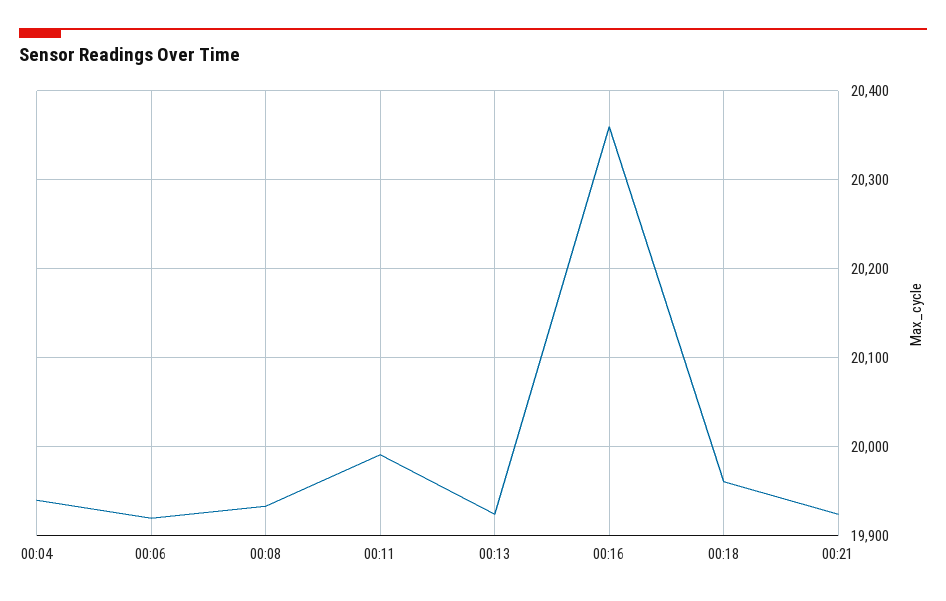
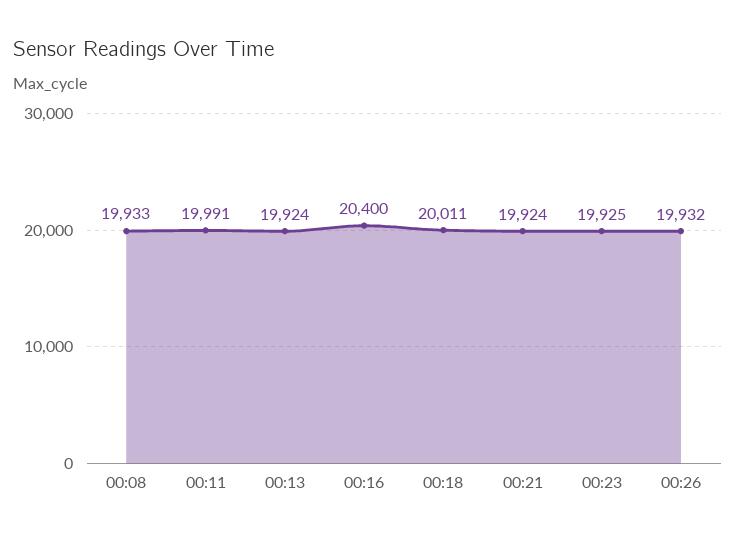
00:04: 19940 -> none
00:06: 19920 -> none
00:16: 20360 -> 20400
00:18: 19960 -> 20011
00:23: none -> 19925
00:26: none -> 19932

